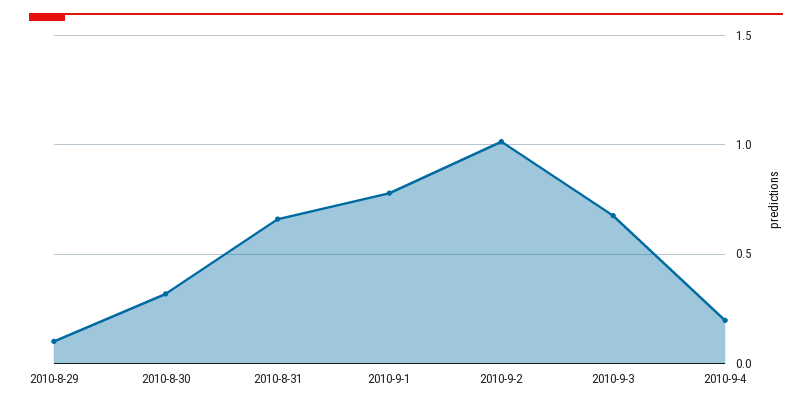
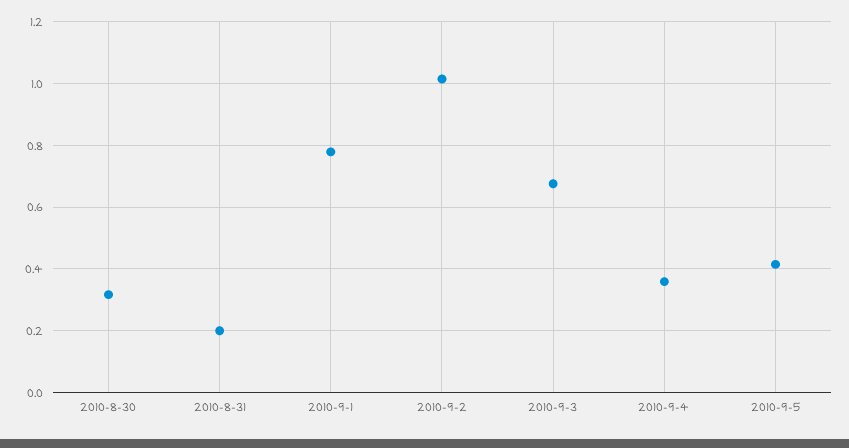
2010-8-29: 0.1 -> none
2010-8-31: 0.65 -> 0.2
2010-9-4: 0.2 -> 0.36
2010-9-5: none -> 0.42

